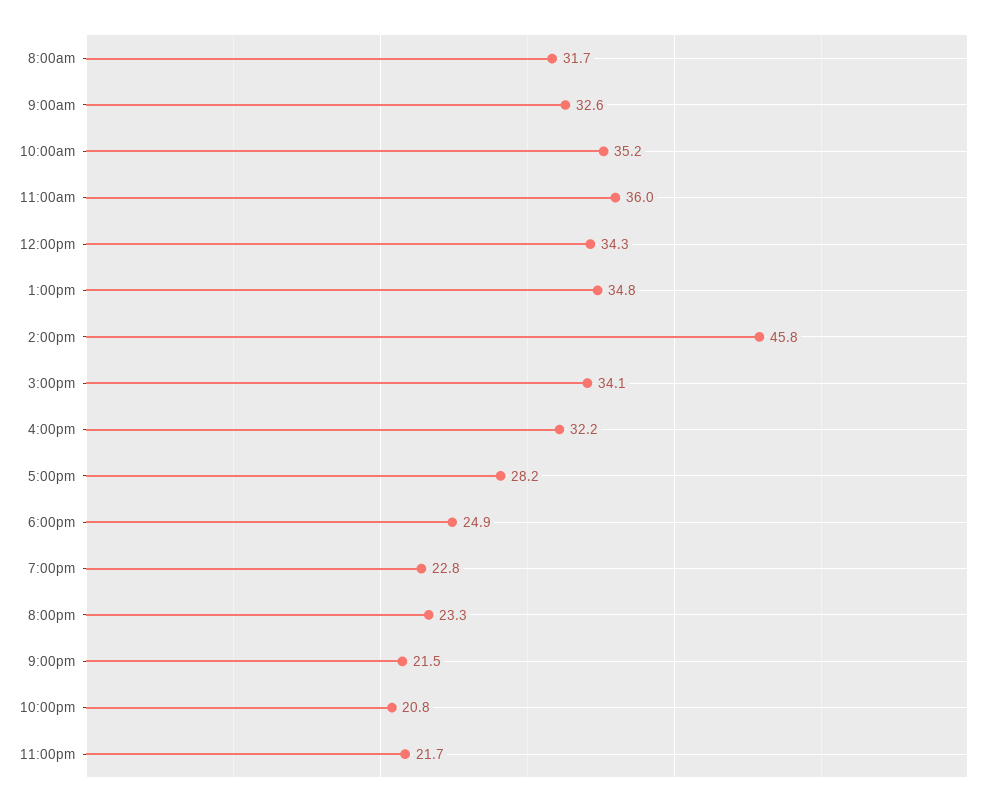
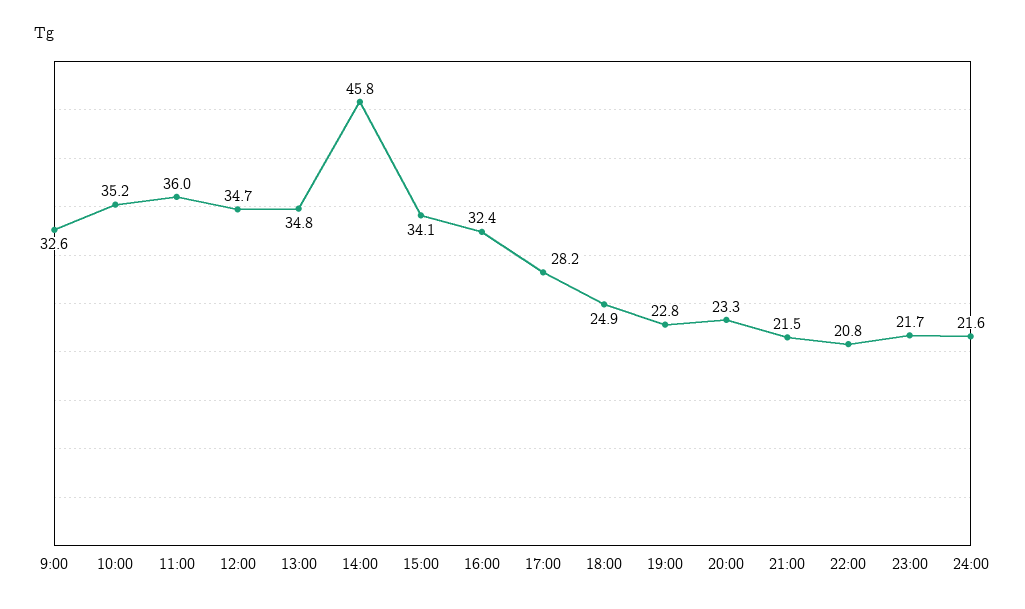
8:00am: 31.7 -> none
12:00pm: 34.3 -> 34.7
4:00pm: 32.2 -> 32.4
24:00: none -> 21.6

